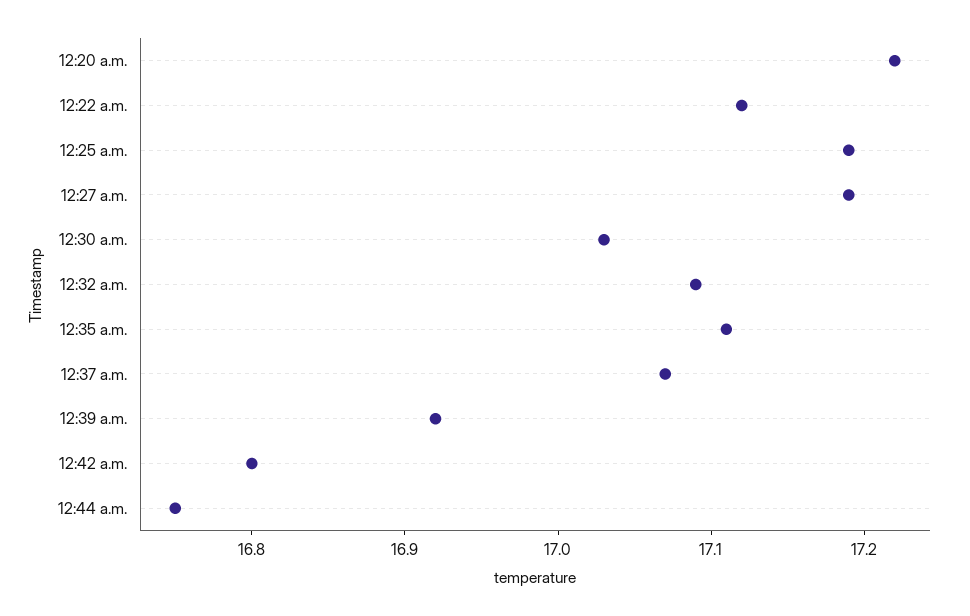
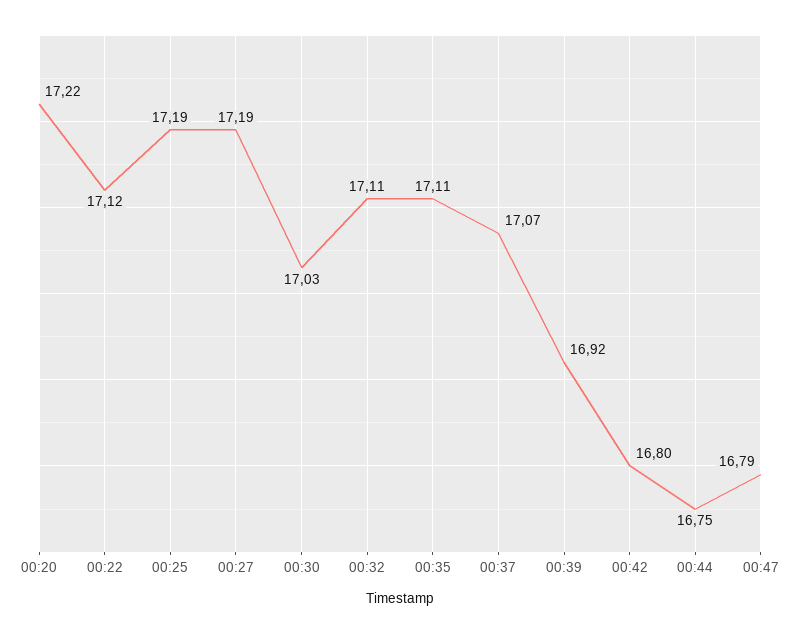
12:32 a.m.: 17.09 -> 17.11
00:47: none -> 16.79

